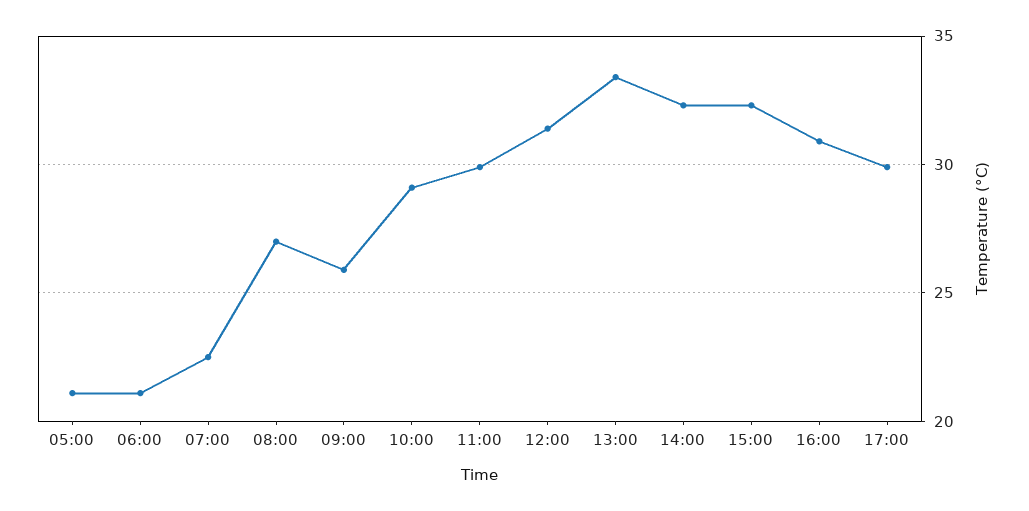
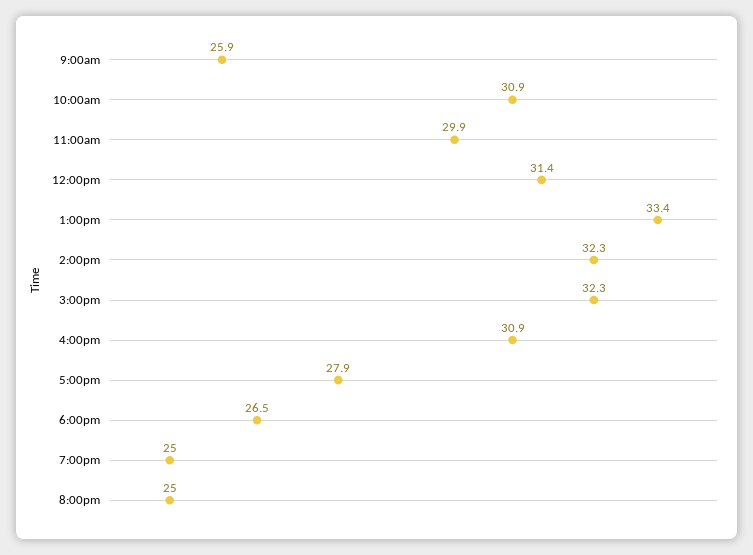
05:00: 21 -> none
06:00: 21 -> none
07:00: 22.5 -> none
08:00: 27 -> none
10:00: 29 -> 30.9
17:00: 30 -> 27.9
6:00pm: none -> 26.5
7:00pm: none -> 25
8:00pm: none -> 25

